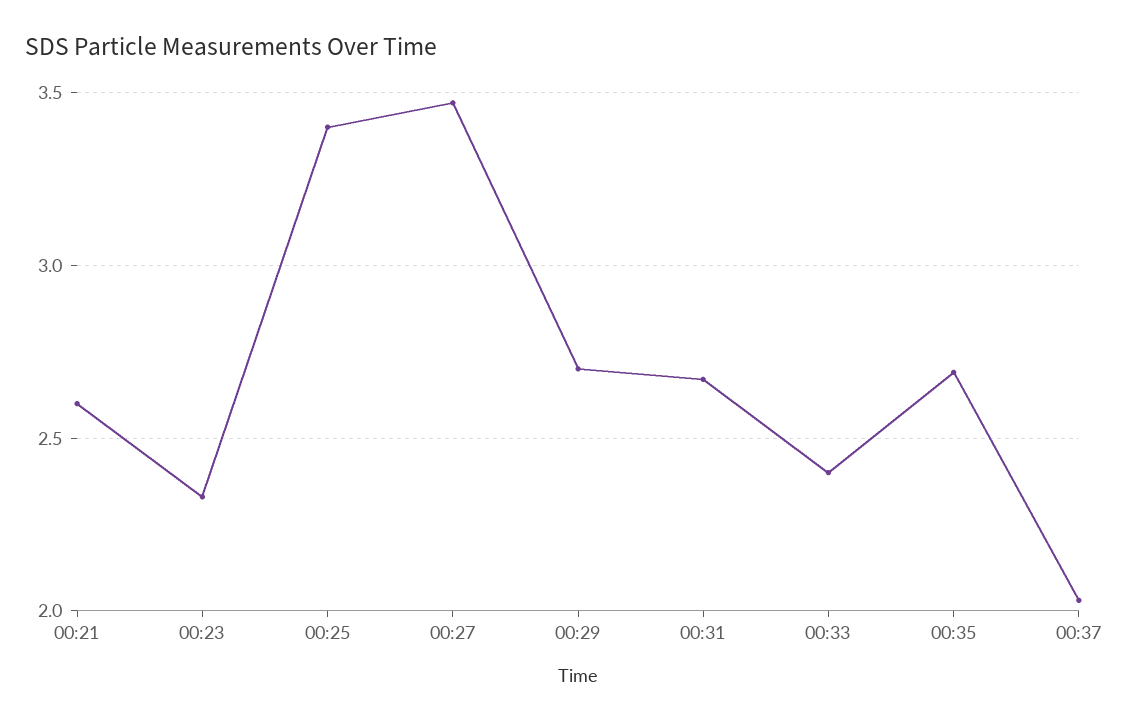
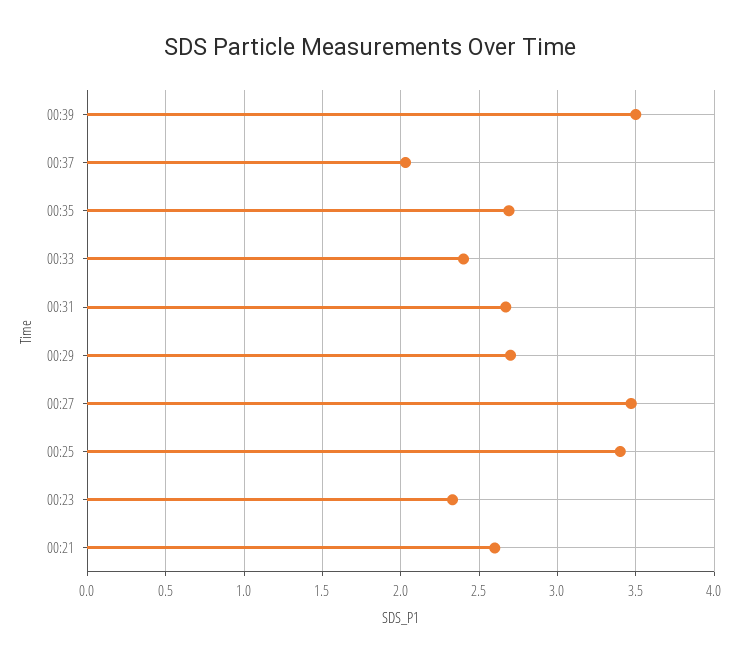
00:39: none -> 3.5

